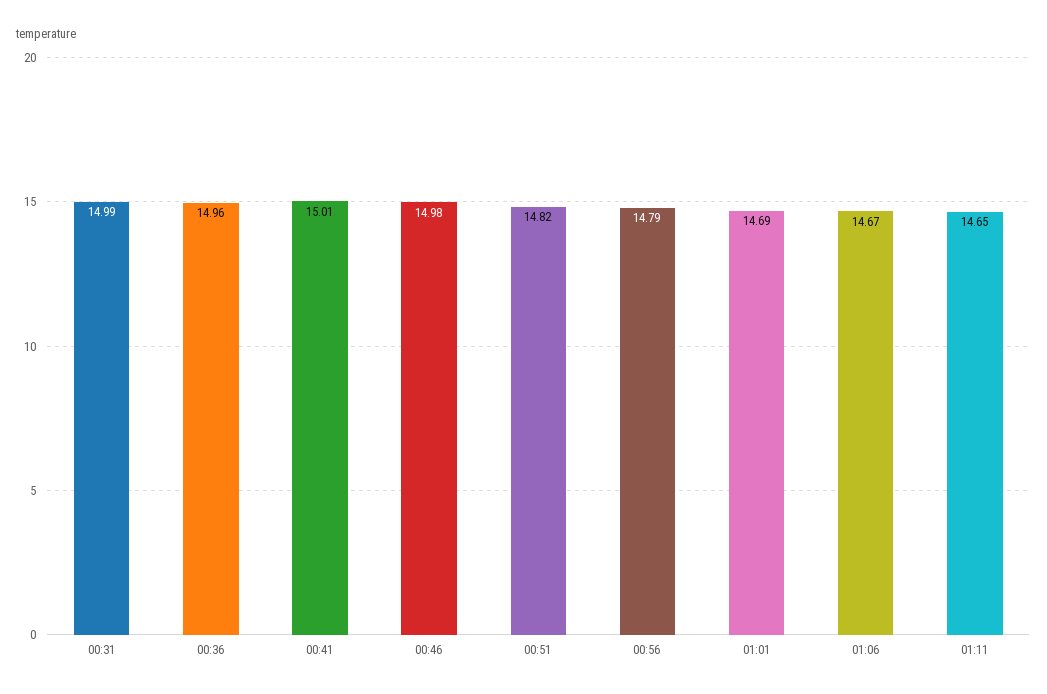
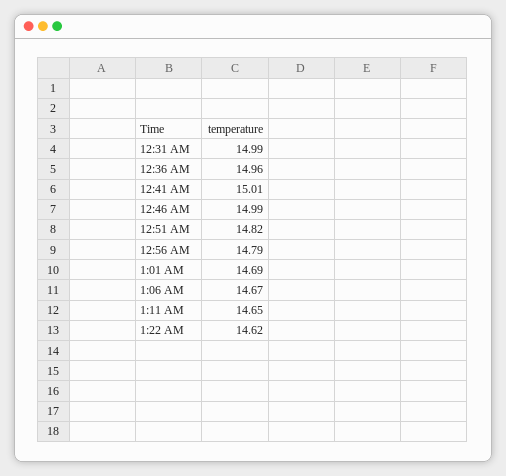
00:46: 14.98 -> 14.99
1:22 AM: none -> 14.62

